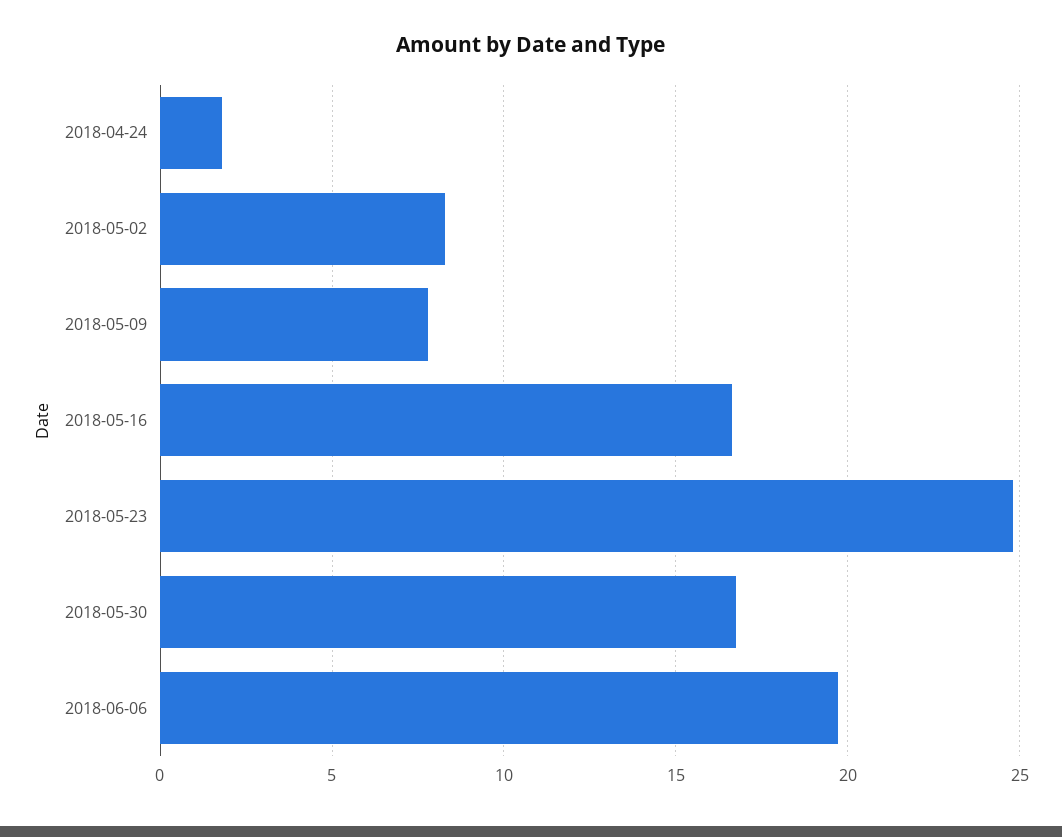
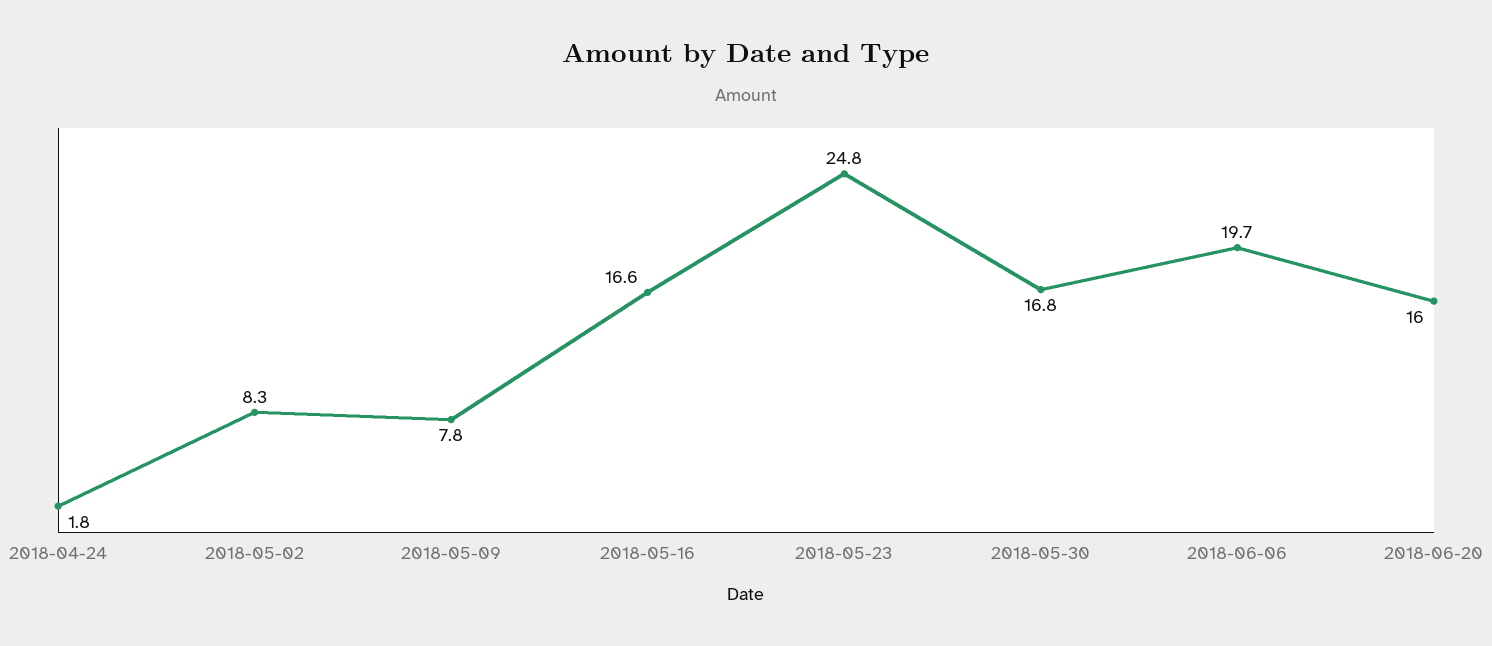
2018-06-20: none -> 16

